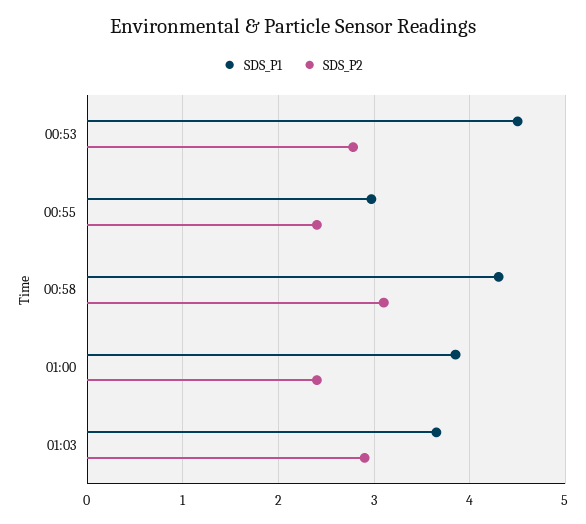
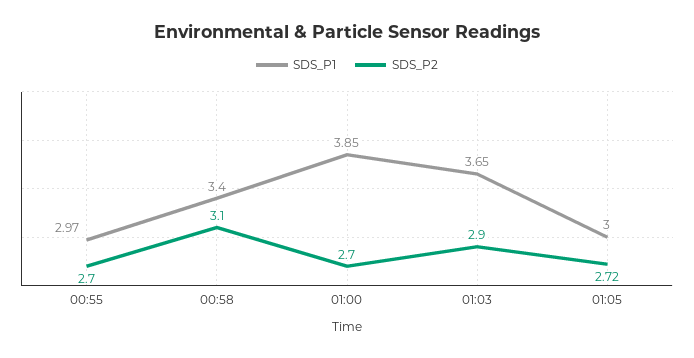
SDS_P1, 00:53: 4.5 -> none
SDS_P2, 00:53: 2.8 -> none
SDS_P2, 00:55: 2.4 -> 2.7
SDS_P1, 00:58: 4.3 -> 3.4
SDS_P2, 01:00: 2.4 -> 2.7
SDS_P1, 01:05: none -> 3
SDS_P2, 01:05: none -> 2.72

